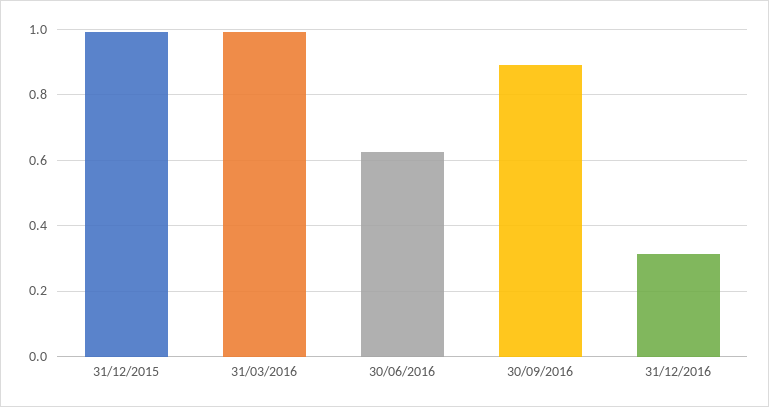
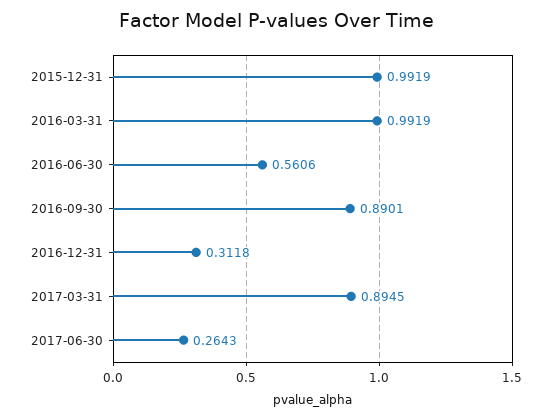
30/06/2016: 0.62 -> 0.5606
2017-03-31: none -> 0.8945
2017-06-30: none -> 0.2643

